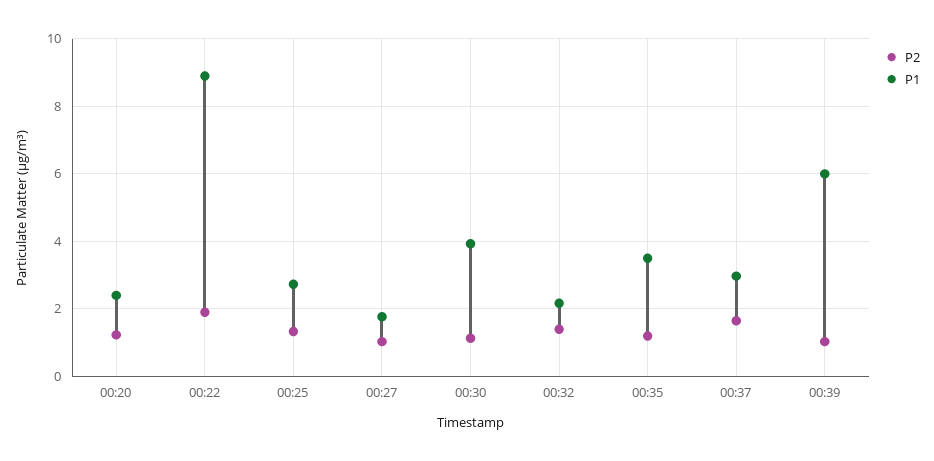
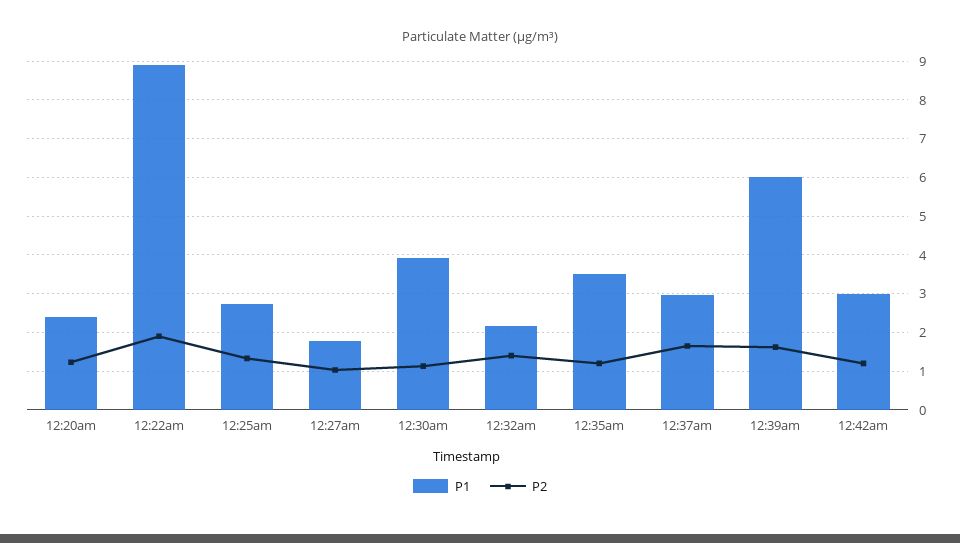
P2, 00:39: 1 -> 1.6
P1, 12:42am: none -> 3
P2, 12:42am: none -> 1.2

